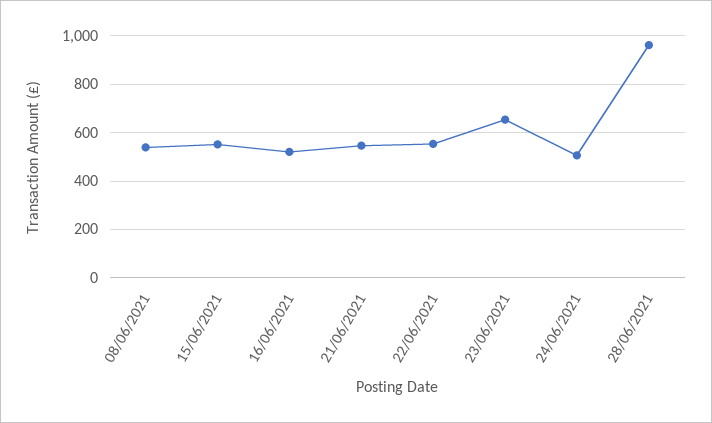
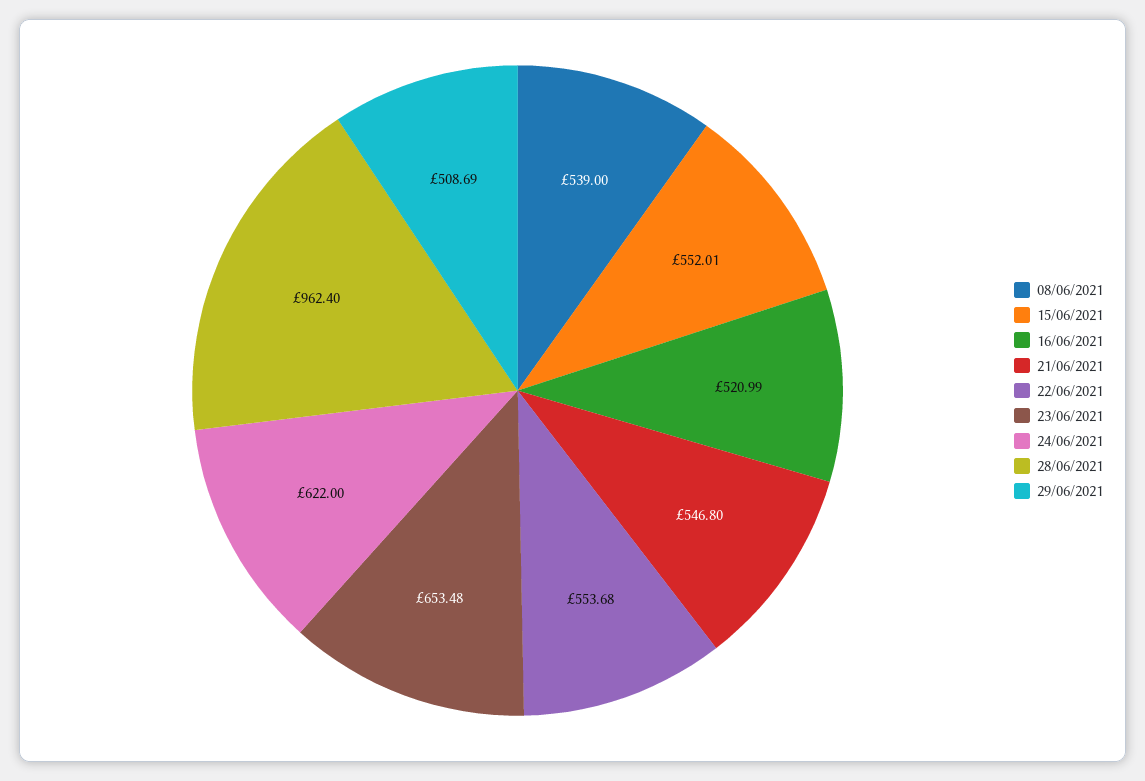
24/06/2021: 500 -> 622
29/06/2021: none -> 508.69

